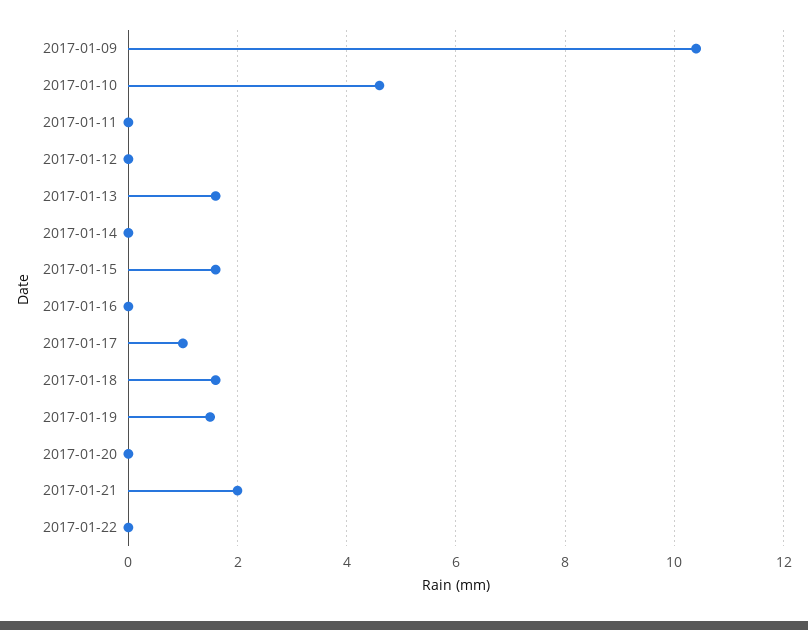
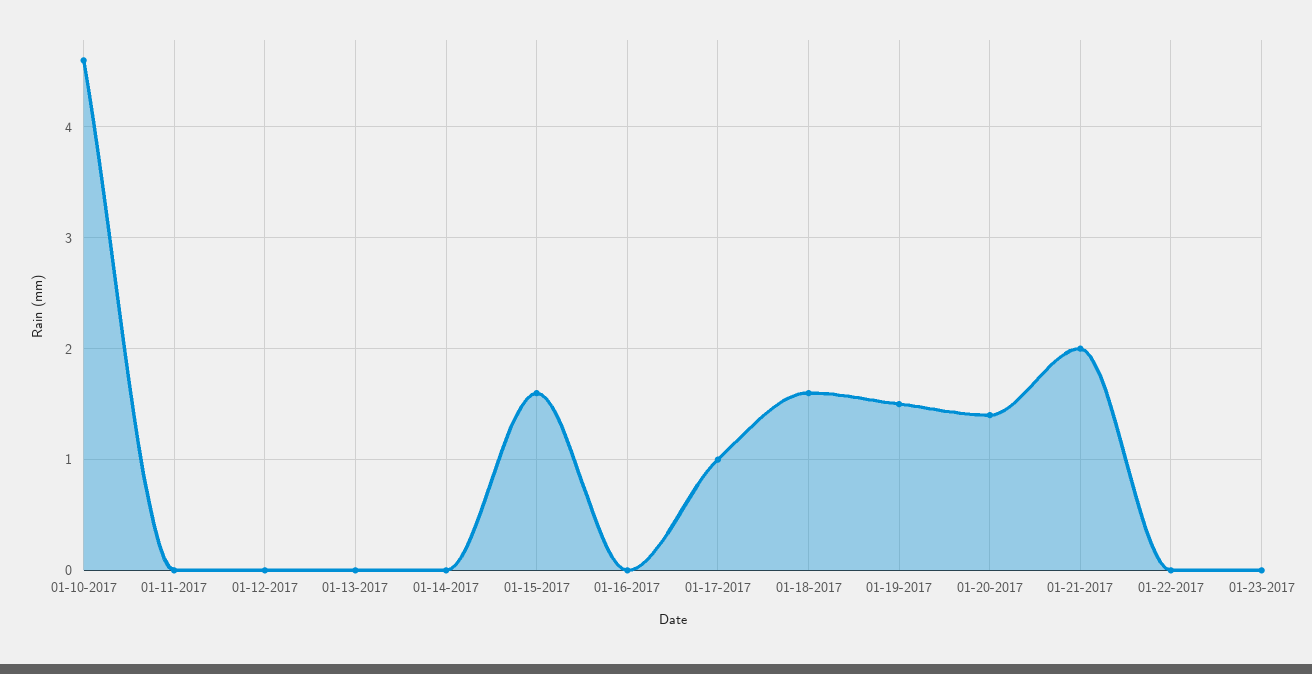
2017-01-09: 10.5 -> none
2017-01-13: 1.5 -> 0
2017-01-20: 0 -> 1.4
01-23-2017: none -> 0

